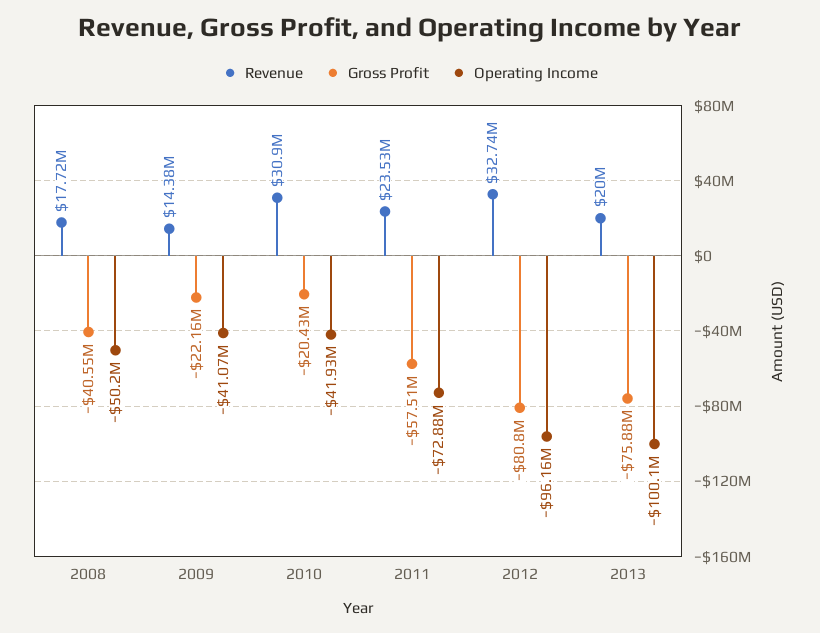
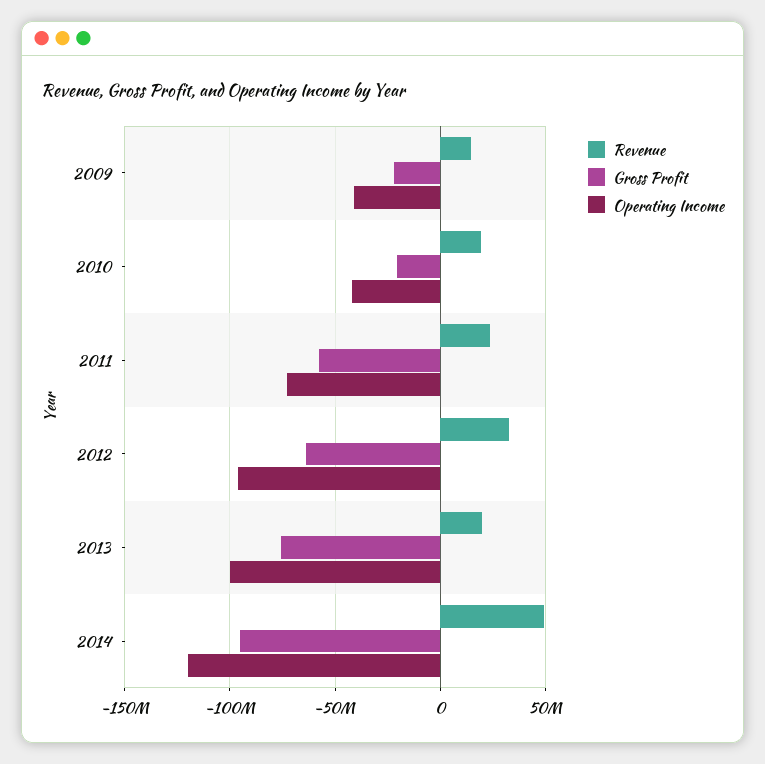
Revenue, 2008: 17720000 -> none
Gross Profit, 2008: -40550000 -> none
Operating Income, 2008: -50200000 -> none
Revenue, 2010: 30900000 -> 20000000
Gross Profit, 2012: -80800000 -> -65000000
Revenue, 2014: none -> 50000000
Gross Profit, 2014: none -> -95000000
Operating Income, 2014: none -> -120000000

